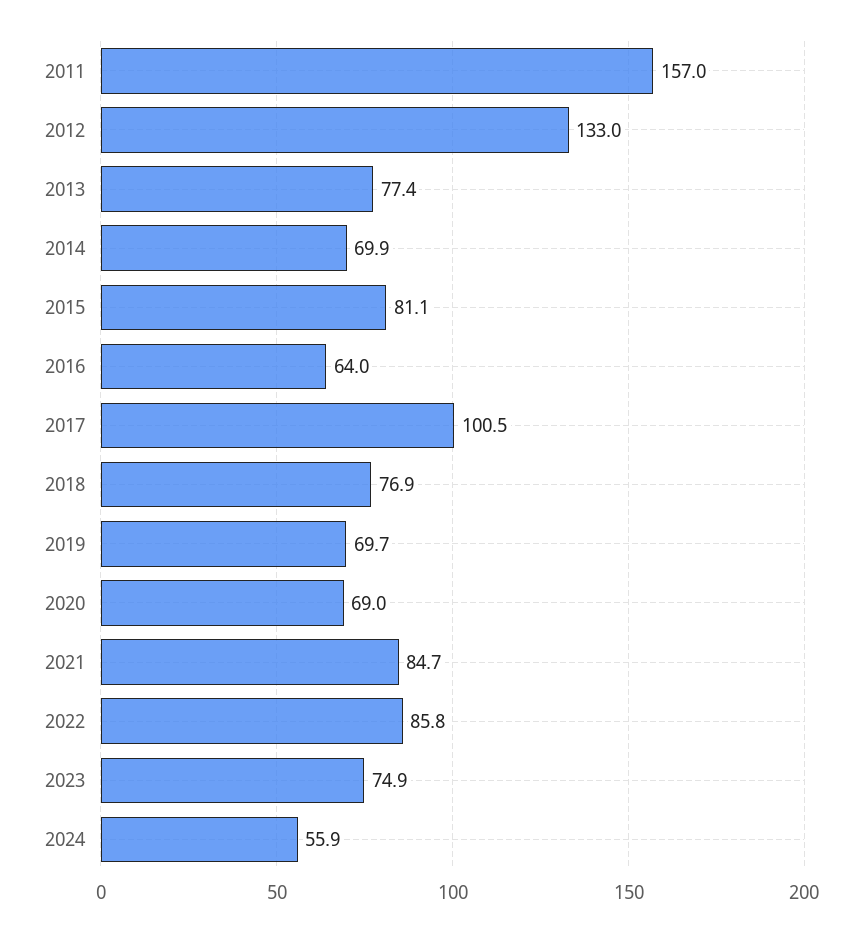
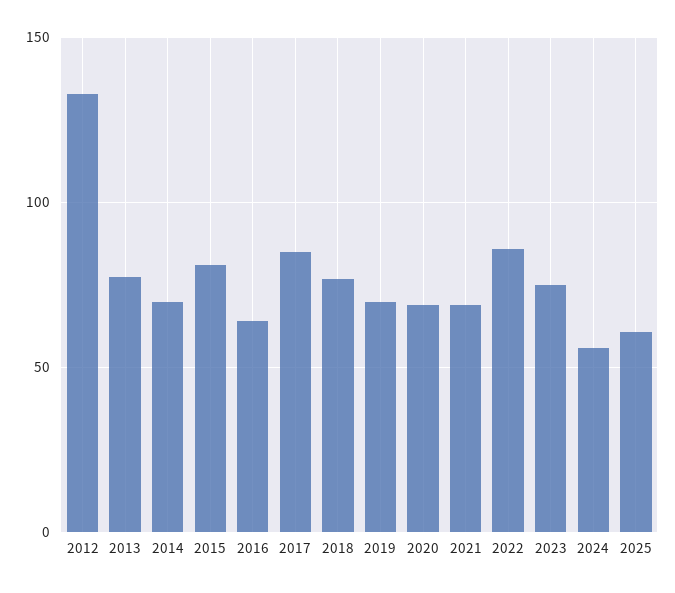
2011: 157 -> none
2017: 100.5 -> 85
2021: 84.7 -> 70
2025: none -> 60

